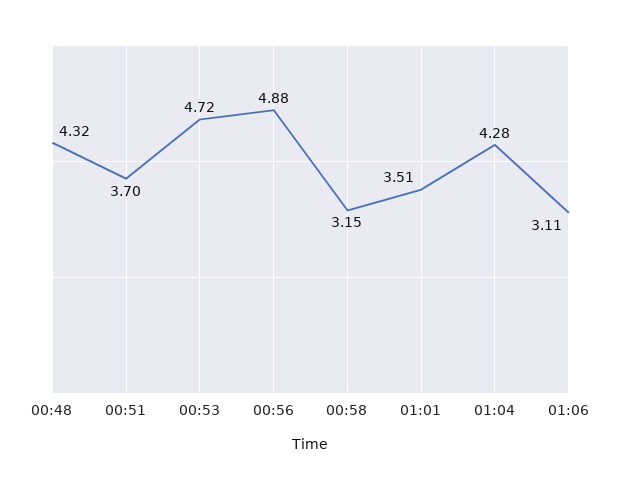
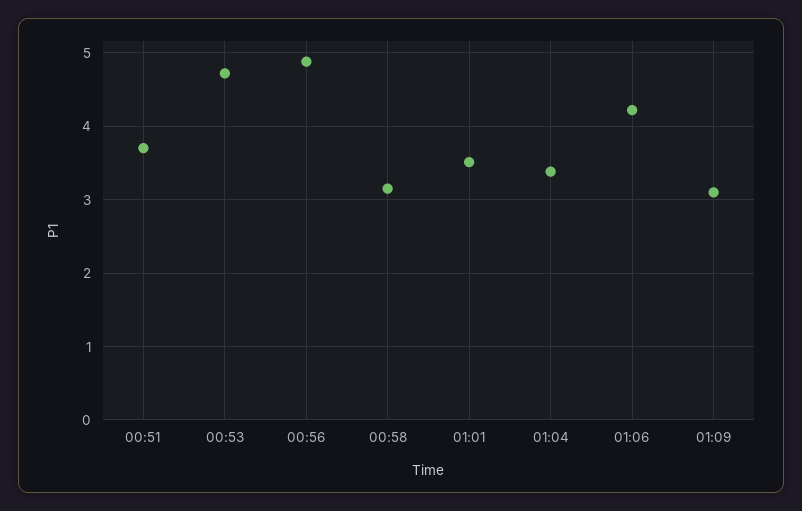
00:48: 4.32 -> none
01:04: 4.28 -> 3.4
01:06: 3.11 -> 4.2
01:09: none -> 3.1

